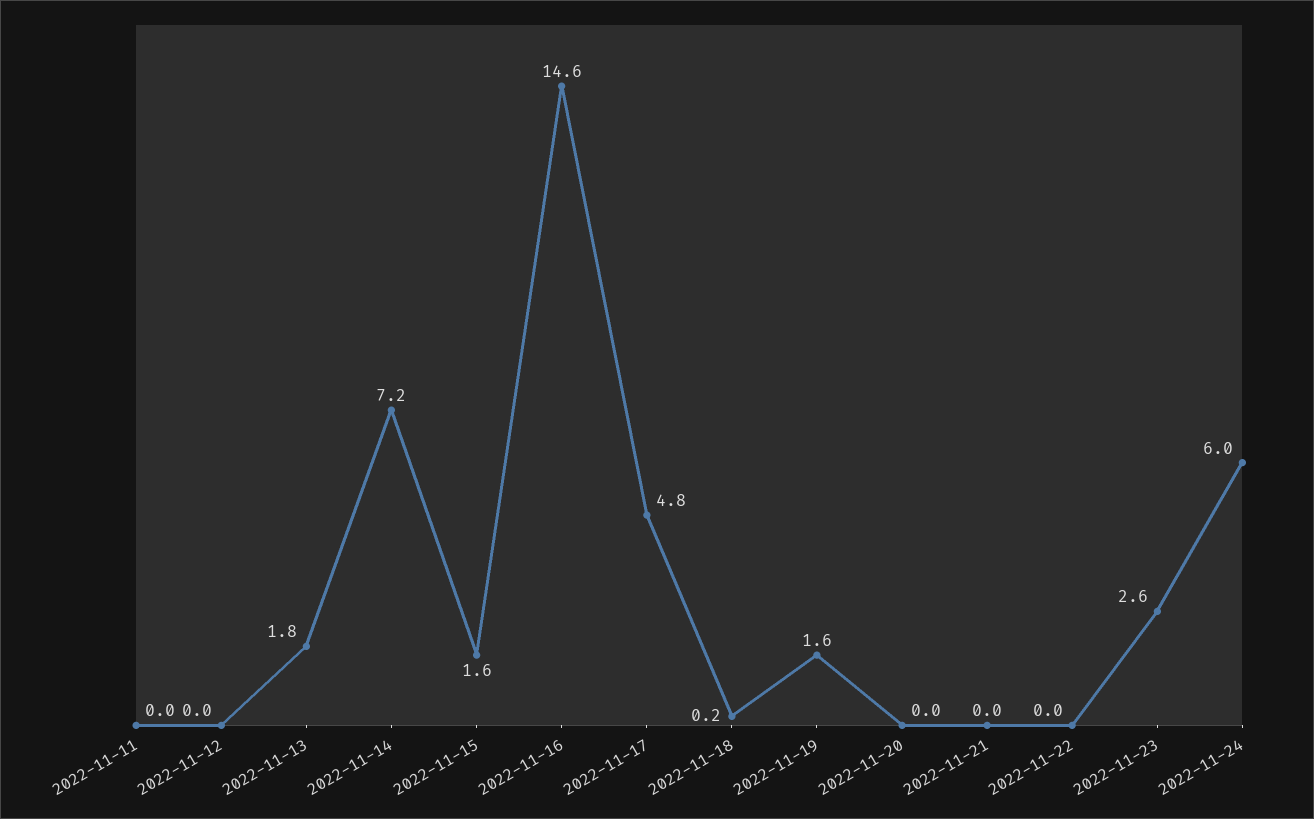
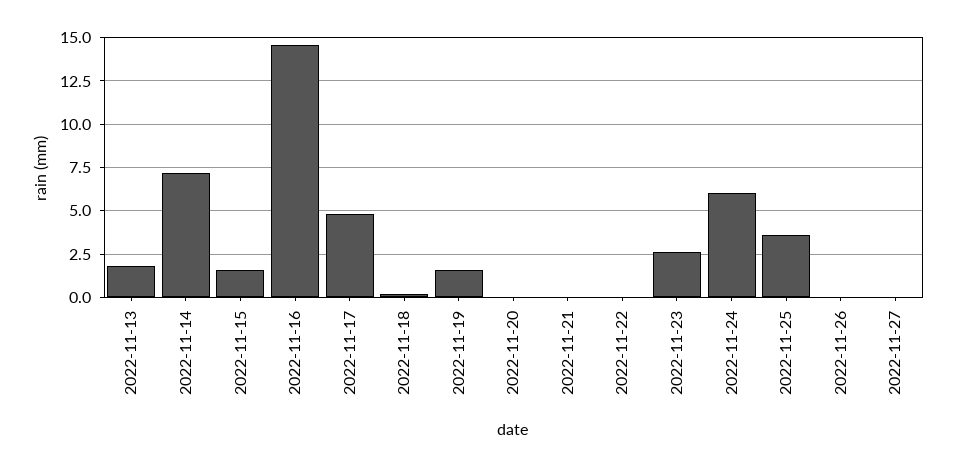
2022-11-11: 0 -> none
2022-11-12: 0 -> none
2022-11-25: none -> 3.5
2022-11-26: none -> 0
2022-11-27: none -> 0

